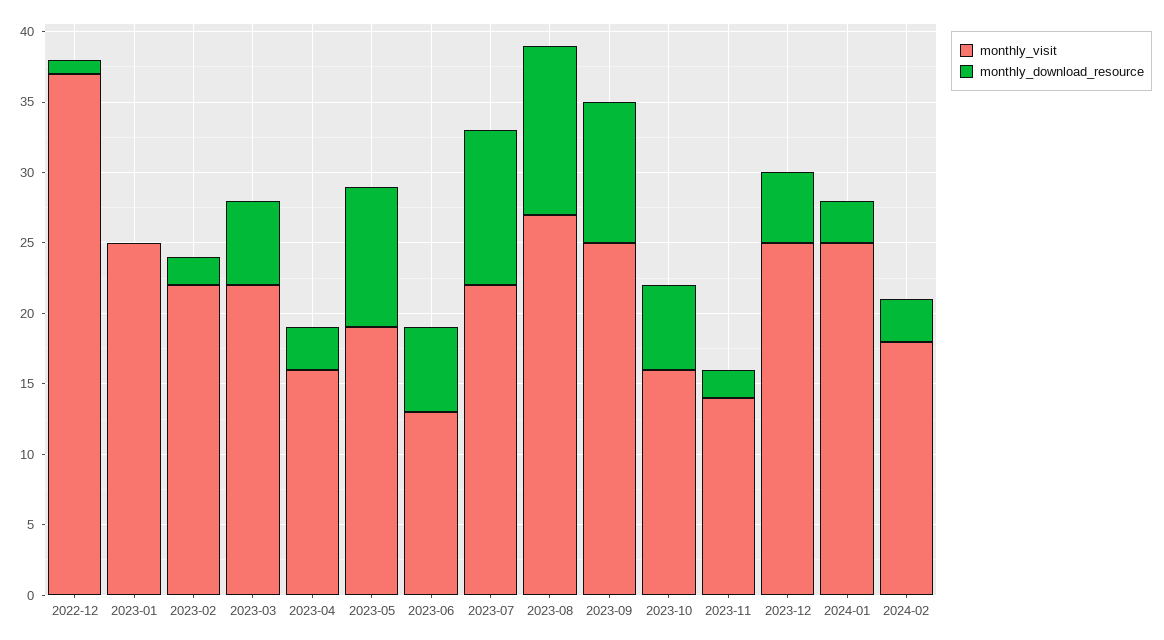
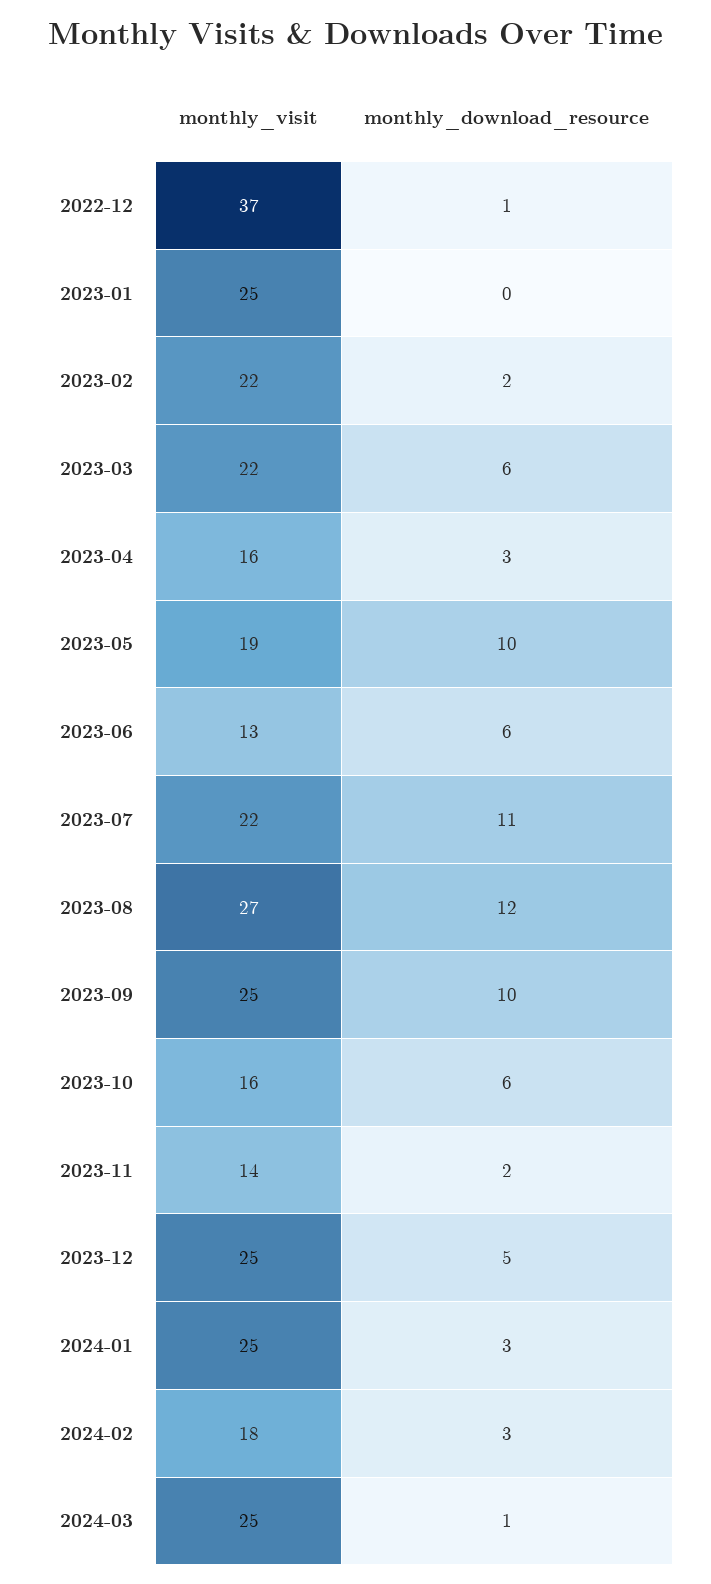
monthly_visit, 2024-03: none -> 25
monthly_download_resource, 2024-03: none -> 1

